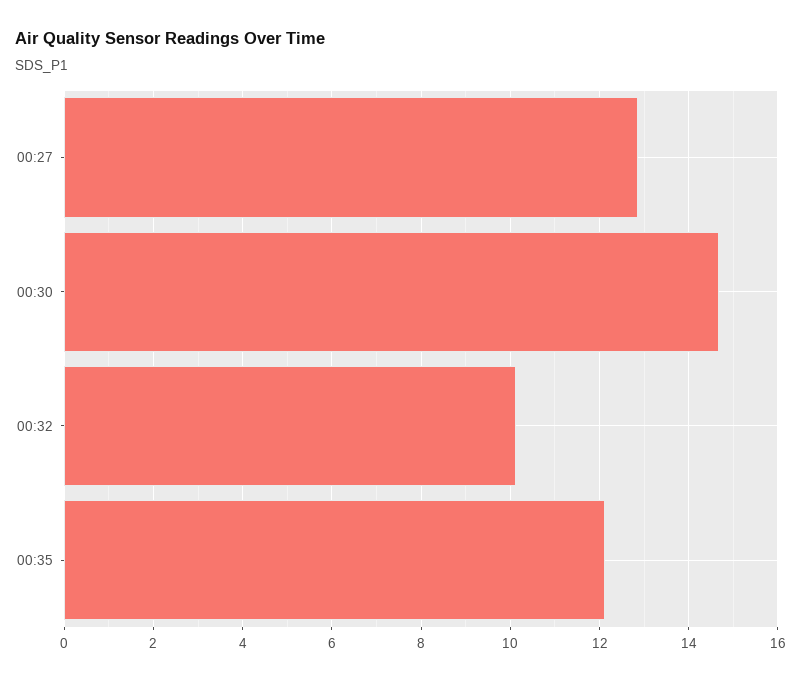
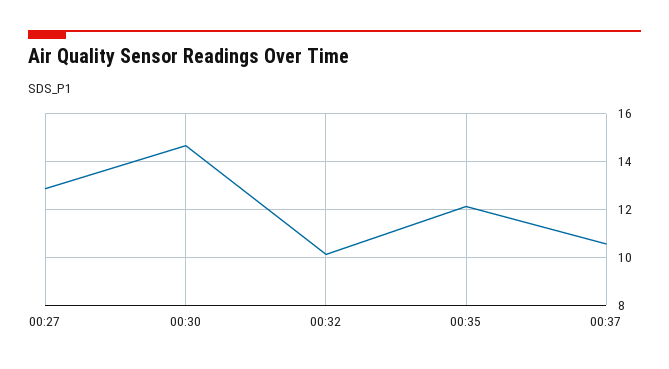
00:37: none -> 10.5

